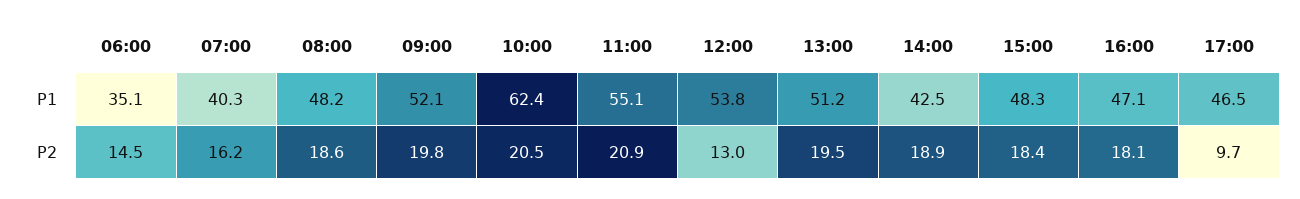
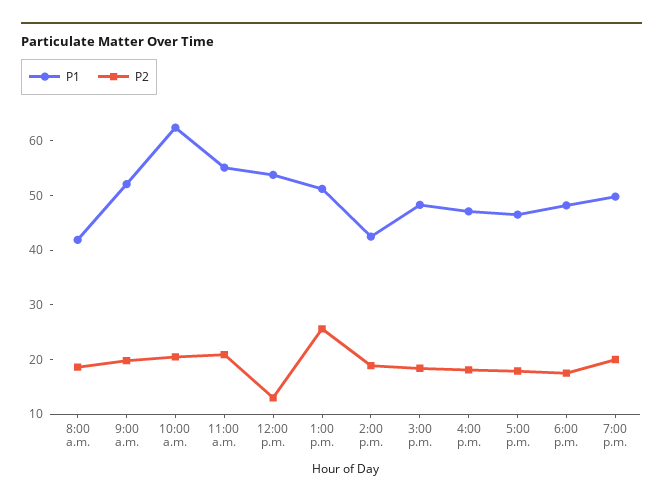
P1, 06:00: 35.1 -> none
P1, 07:00: 40.3 -> none
P1, 08:00: 48.2 -> 42
P2, 06:00: 14.5 -> none
P2, 07:00: 16.2 -> none
P2, 13:00: 19.5 -> 26
P2, 17:00: 9.7 -> 18
P1, 6:00 p.m.: none -> 48
P2, 6:00 p.m.: none -> 18
P1, 7:00 p.m.: none -> 50
P2, 7:00 p.m.: none -> 20

